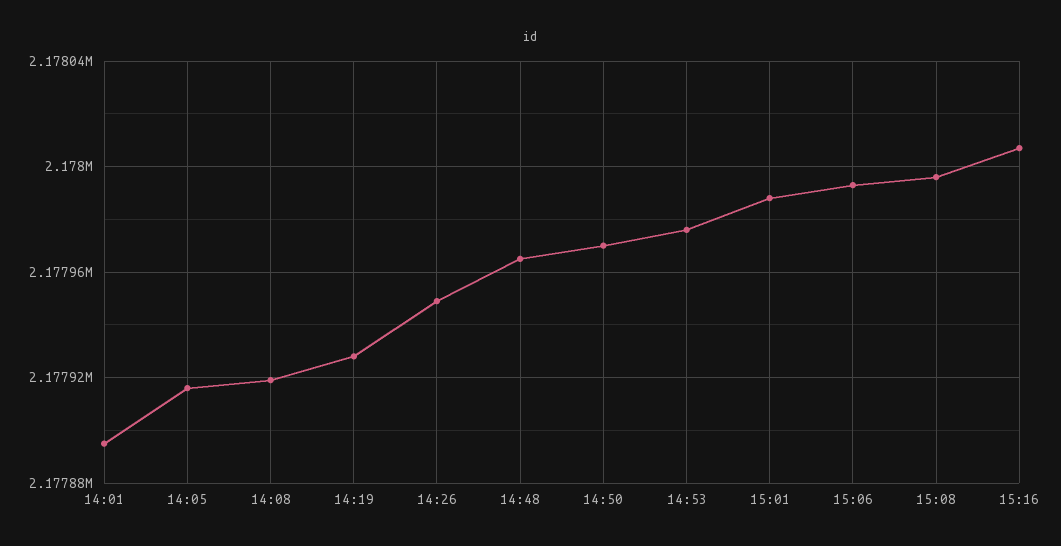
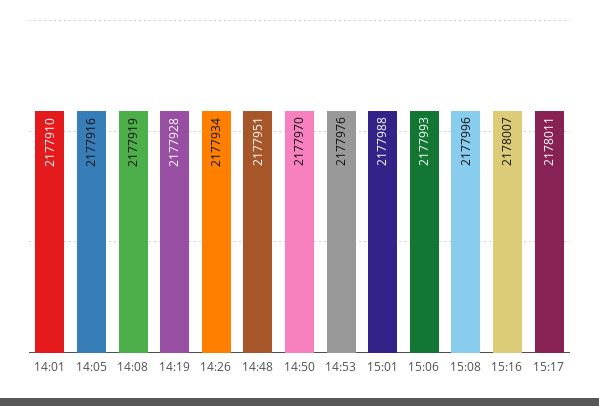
14:01: 2177895 -> 2177910
14:26: 2177950 -> 2177934
14:48: 2177965 -> 2177951
15:17: none -> 2178011

